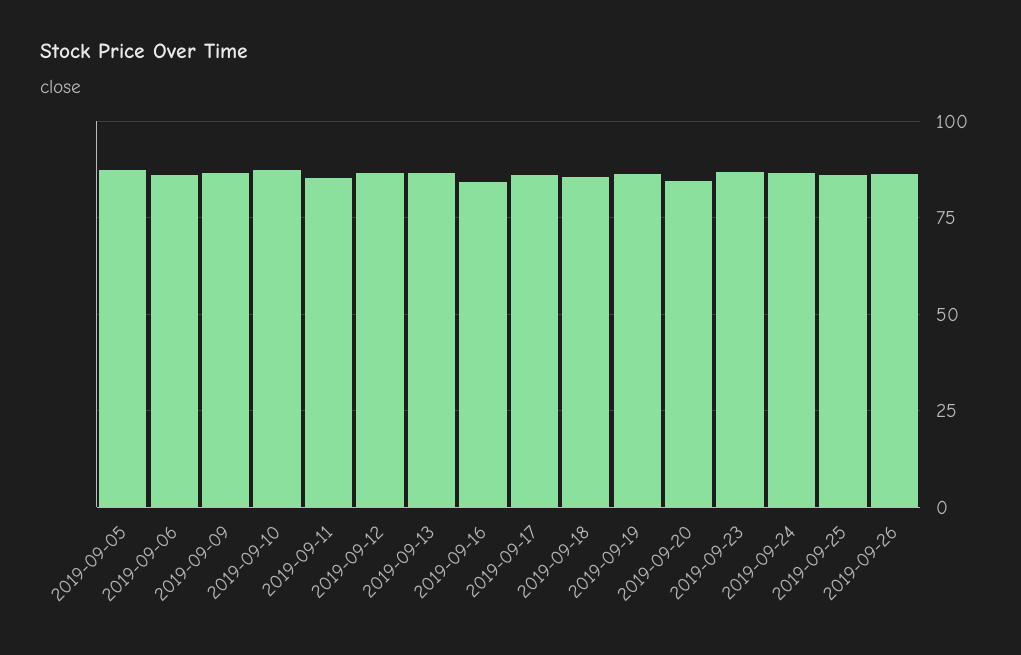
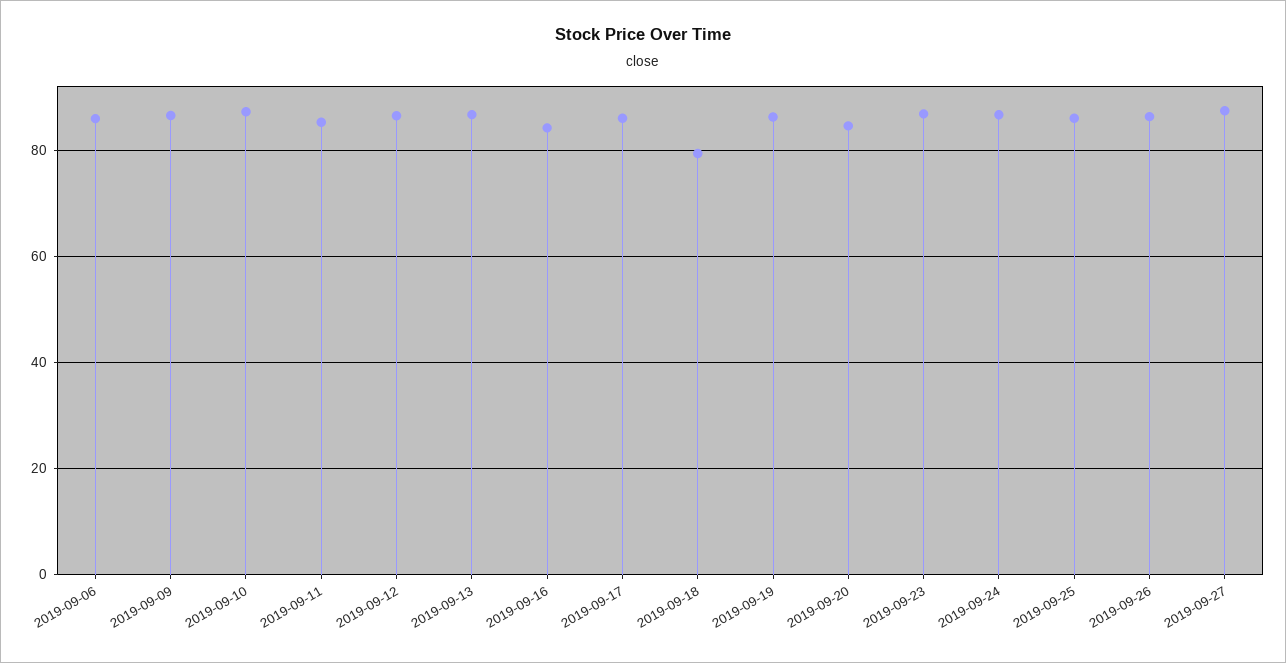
2019-09-05: 87.5 -> none
2019-09-18: 85 -> 80
2019-09-27: none -> 88

